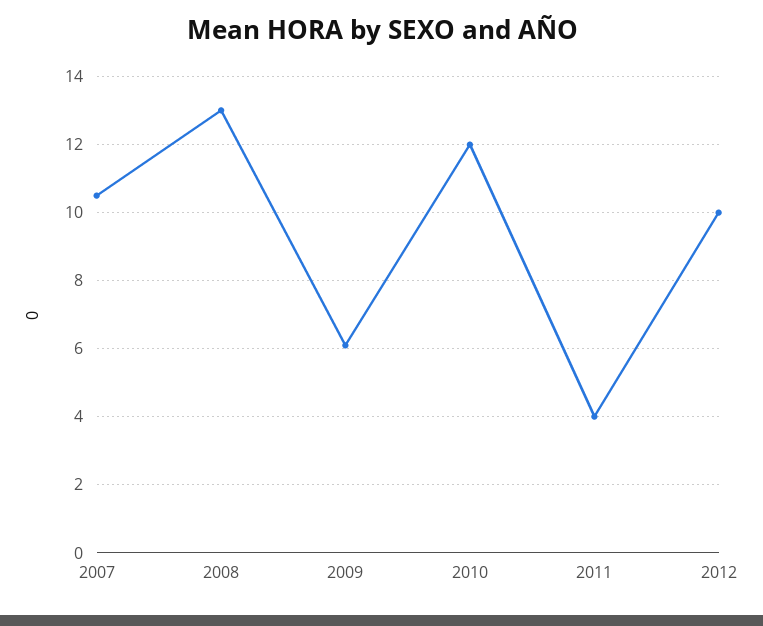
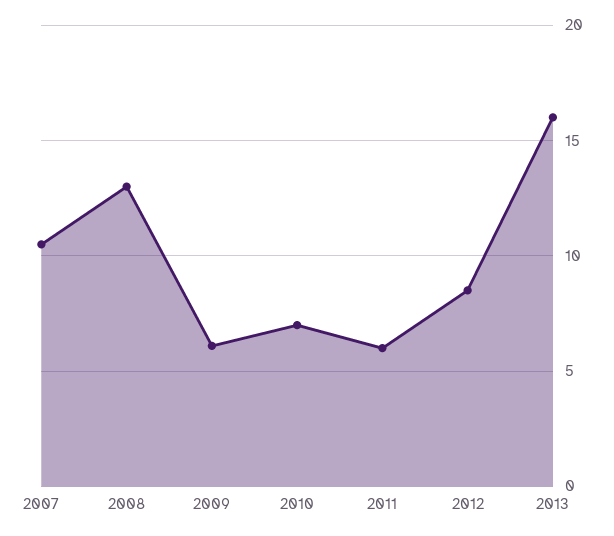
2010: 12 -> 7
2011: 4 -> 6
2012: 10 -> 8.5
2013: none -> 16

